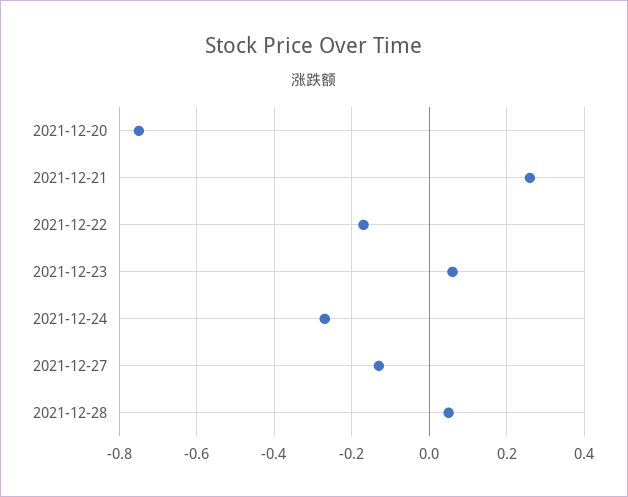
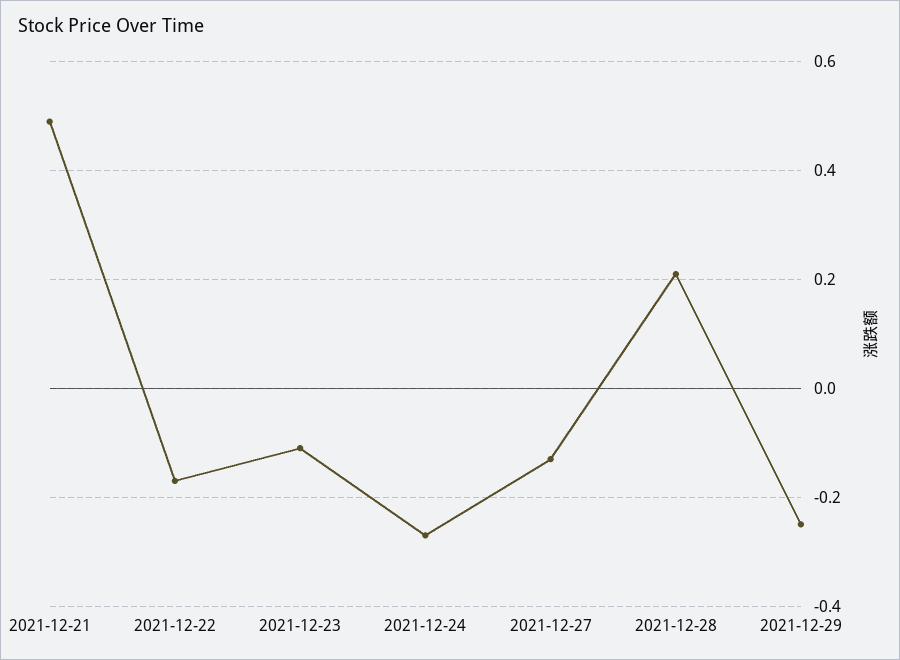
2021-12-20: -0.75 -> none
2021-12-21: 0.25 -> 0.5
2021-12-23: 0.05 -> -0.1
2021-12-28: 0.05 -> 0.2
2021-12-29: none -> -0.25

